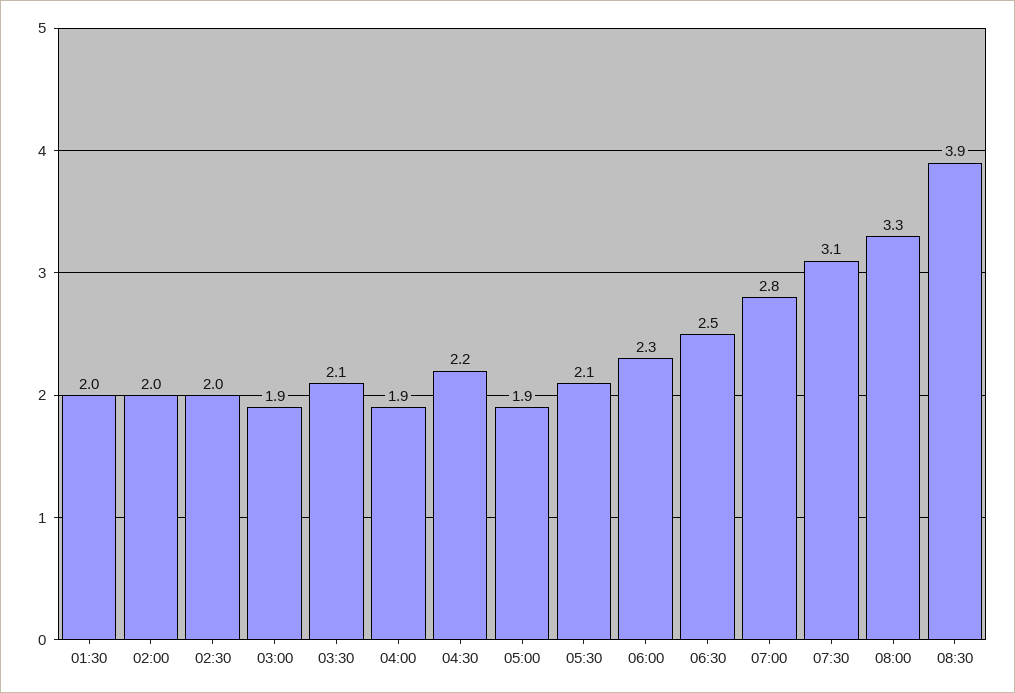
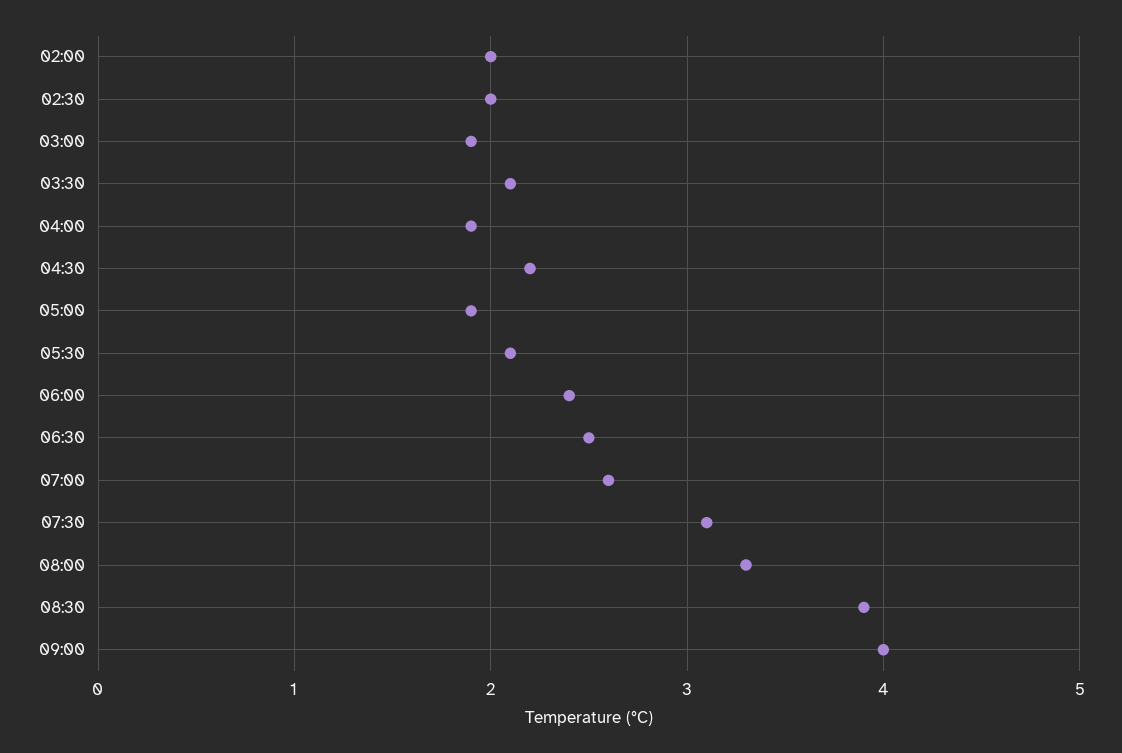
01:30: 2 -> none
06:00: 2.3 -> 2.4
07:00: 2.8 -> 2.6
09:00: none -> 4

